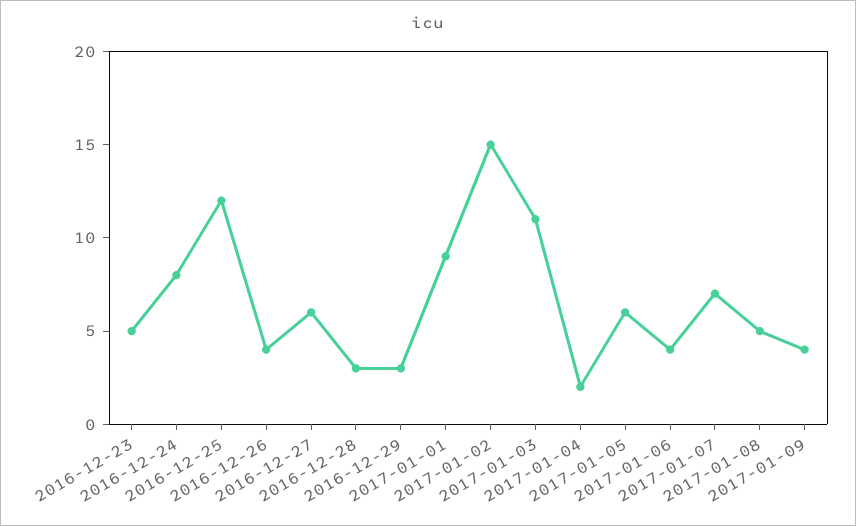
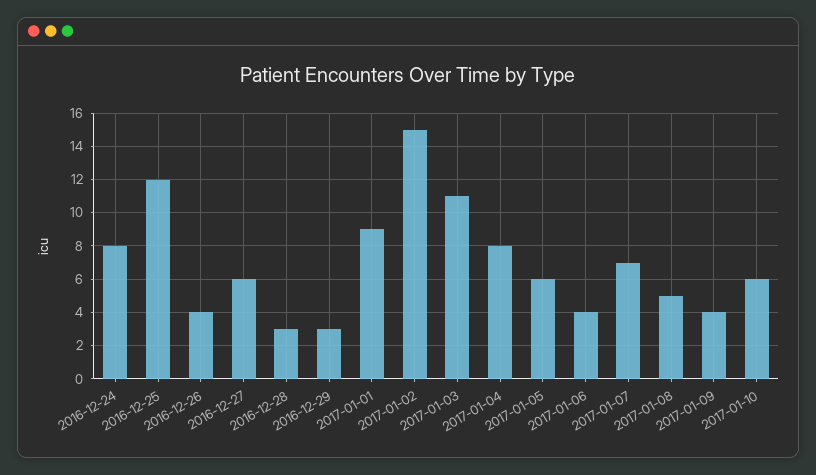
2016-12-23: 5 -> none
2017-01-04: 2 -> 8
2017-01-10: none -> 6

